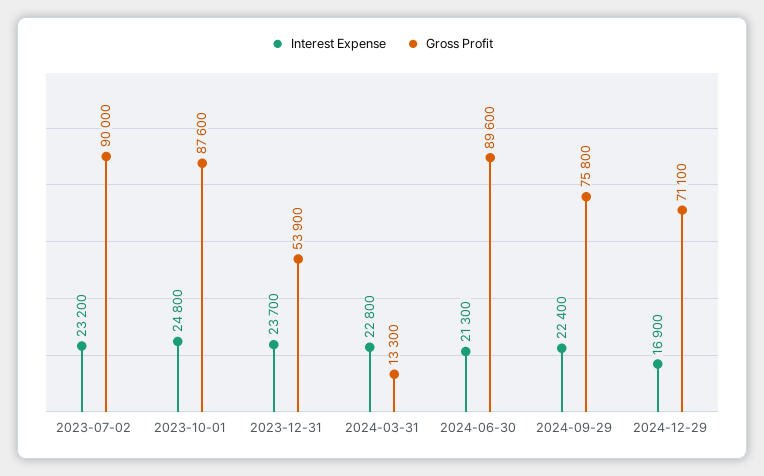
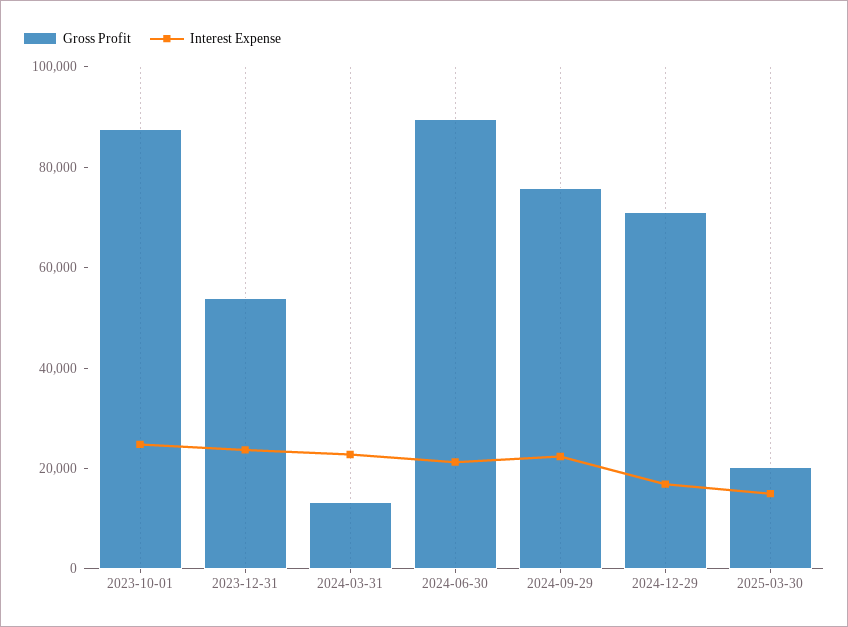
Interest Expense, 2023-07-02: 23200 -> none
Gross Profit, 2023-07-02: 90000 -> none
Gross Profit, 2025-03-30: none -> 20000
Interest Expense, 2025-03-30: none -> 15000

